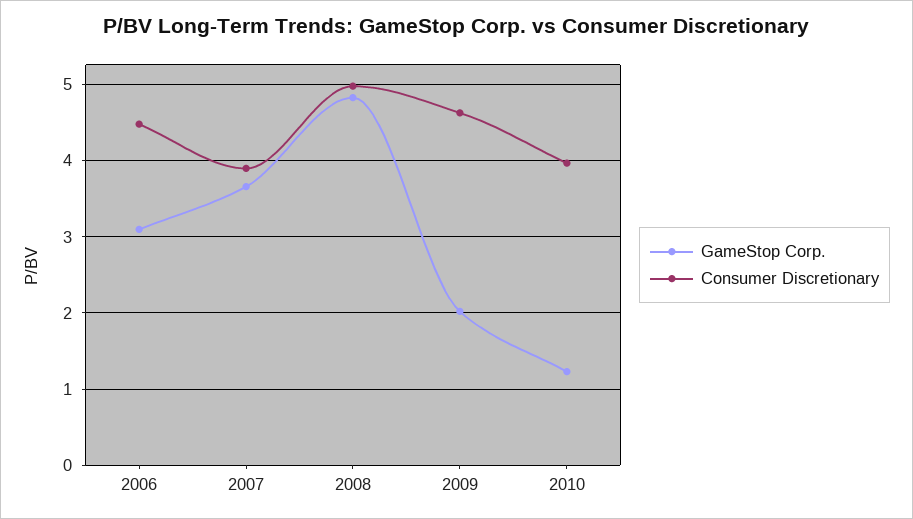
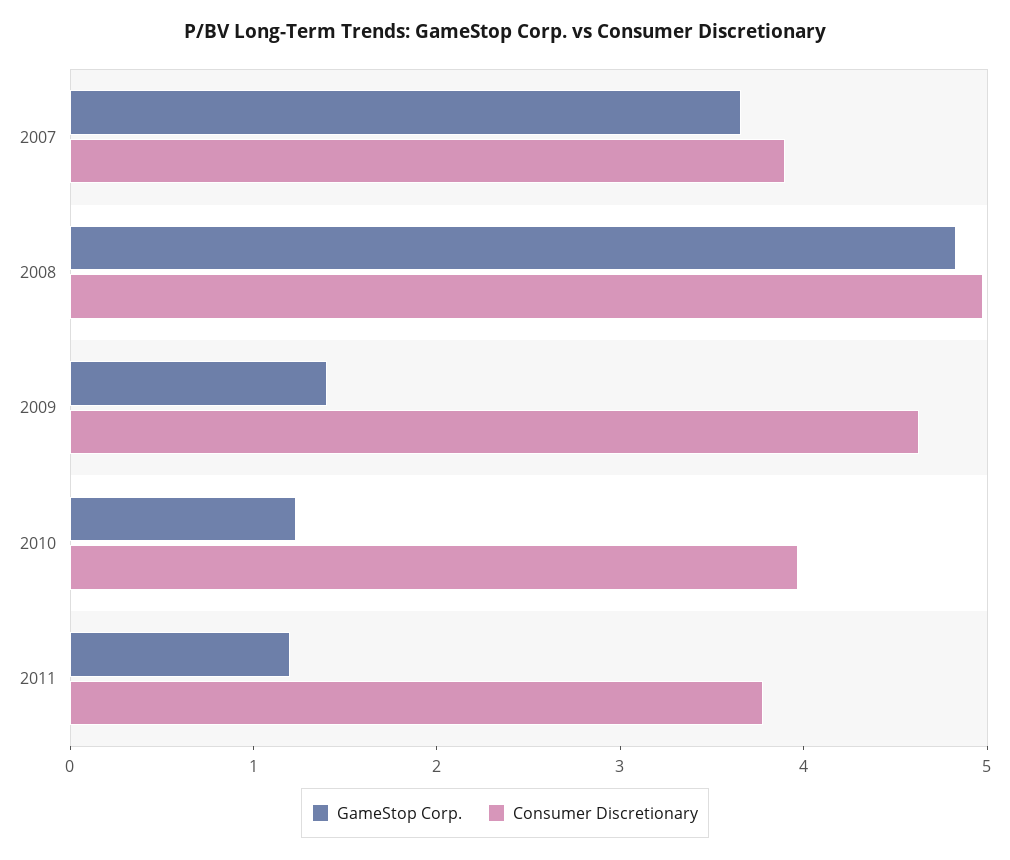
GameStop Corp., 2006: 3.1 -> none
Consumer Discretionary, 2006: 4.5 -> none
GameStop Corp., 2009: 2 -> 1.4
GameStop Corp., 2011: none -> 1.2
Consumer Discretionary, 2011: none -> 3.8

